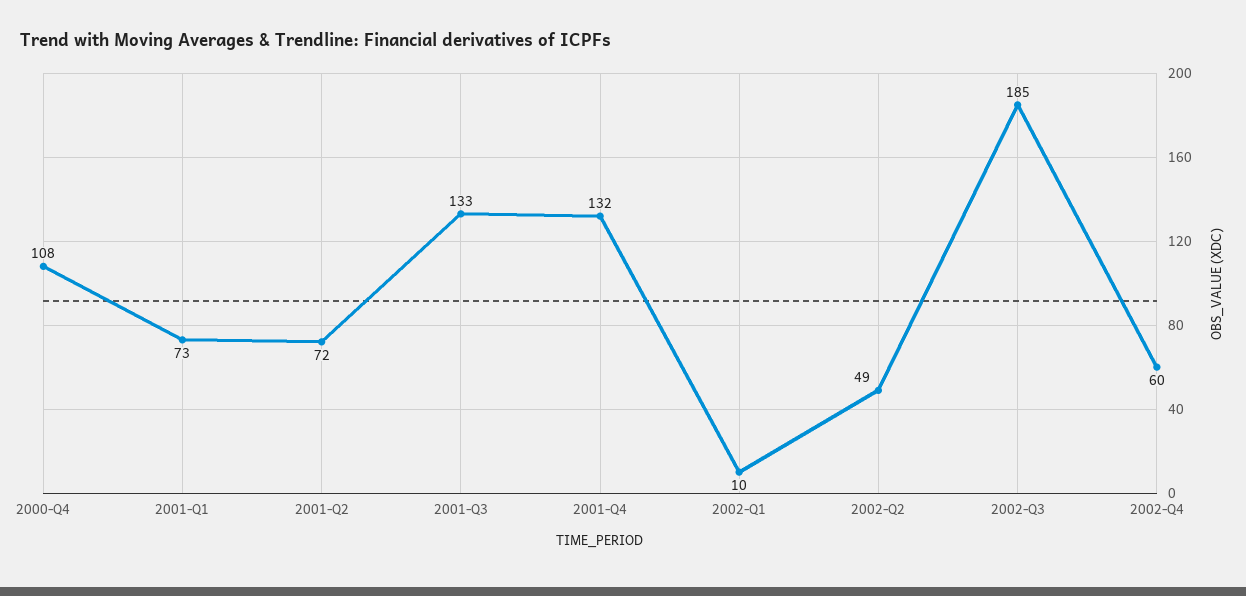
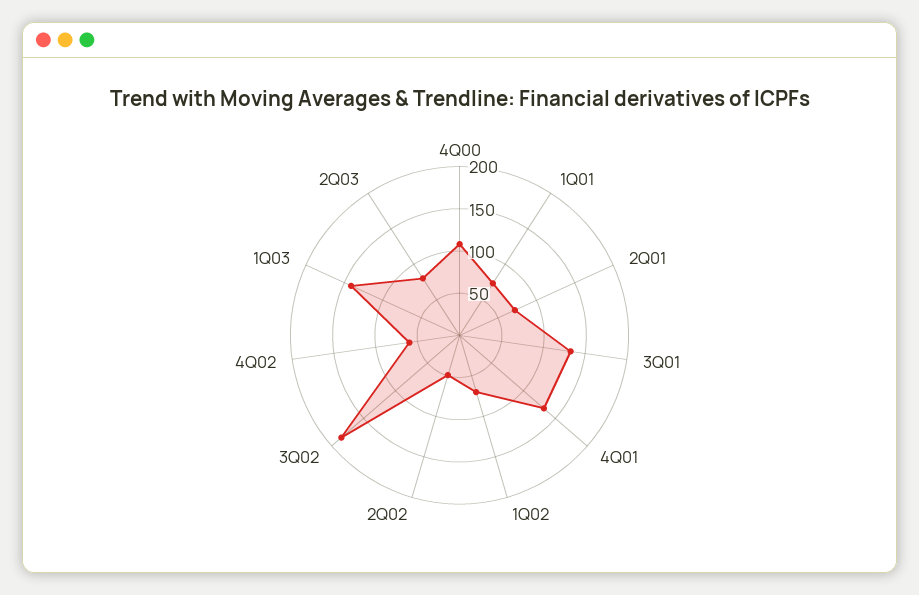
2002-Q1: 10 -> 70
1Q03: none -> 140
2Q03: none -> 80

